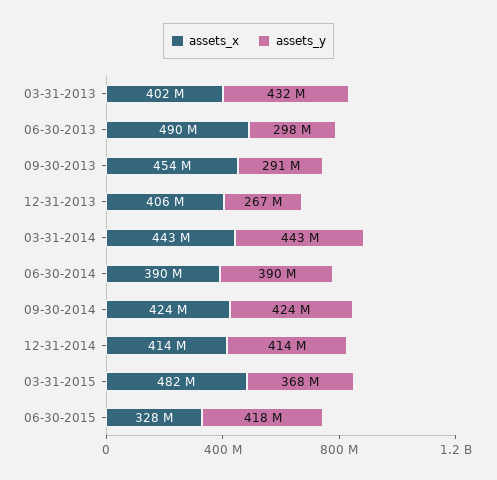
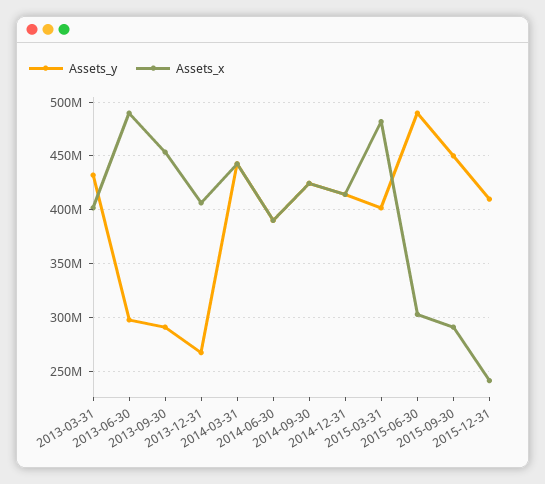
assets_y, 03-31-2015: 368000000 -> 400000000
assets_x, 06-30-2015: 328000000 -> 300000000
assets_y, 06-30-2015: 418000000 -> 490000000
assets_y, 2015-09-30: none -> 450000000
assets_x, 2015-09-30: none -> 290000000
assets_y, 2015-12-31: none -> 410000000
assets_x, 2015-12-31: none -> 240000000

